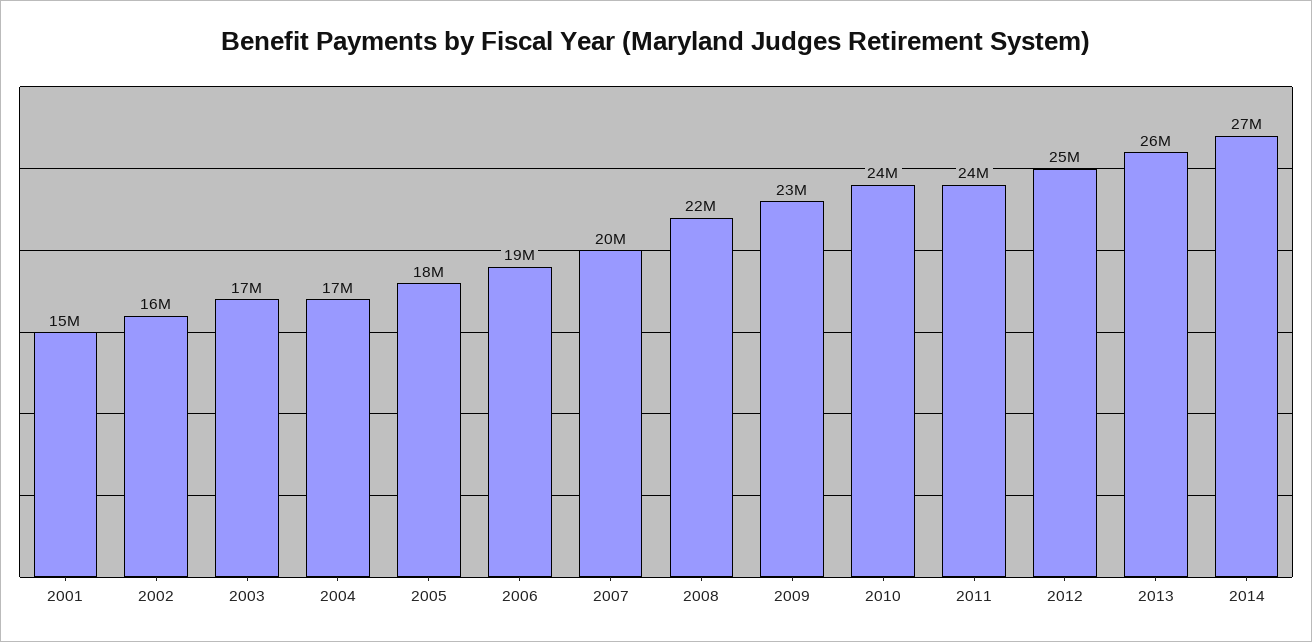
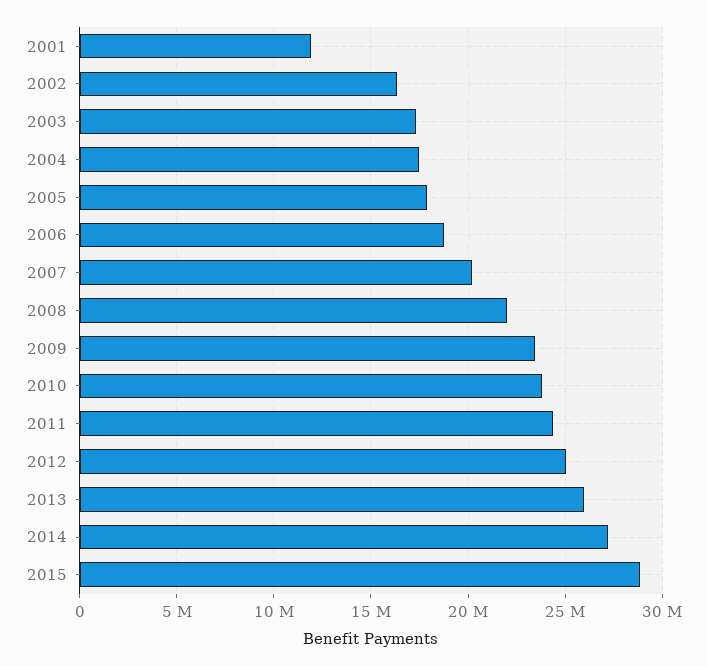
2001: 15000000 -> 12000000
2015: none -> 29000000

